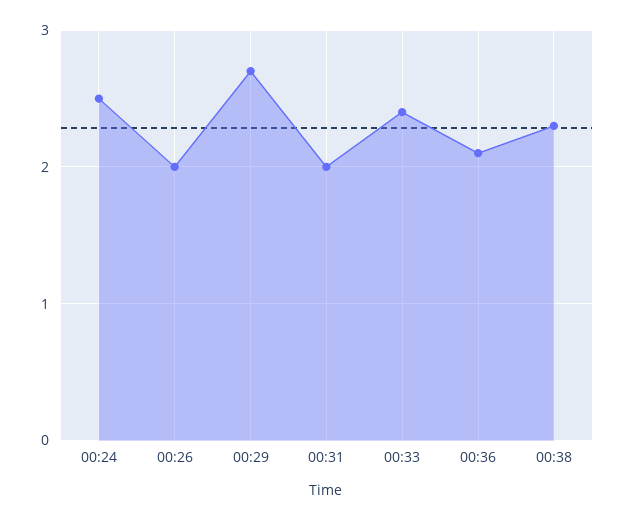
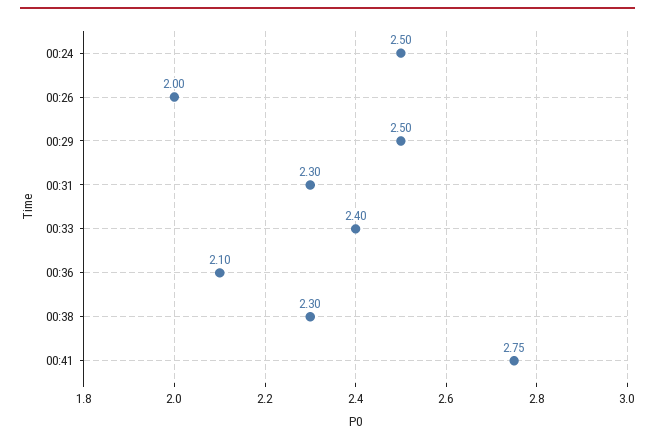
00:29: 2.7 -> 2.5
00:31: 2 -> 2.3
00:41: none -> 2.75

